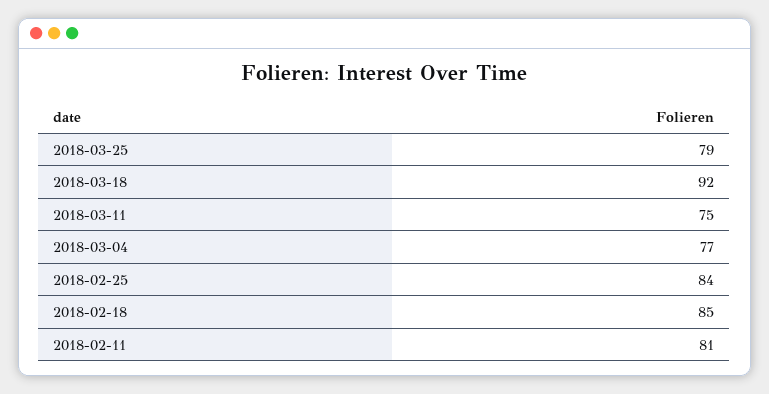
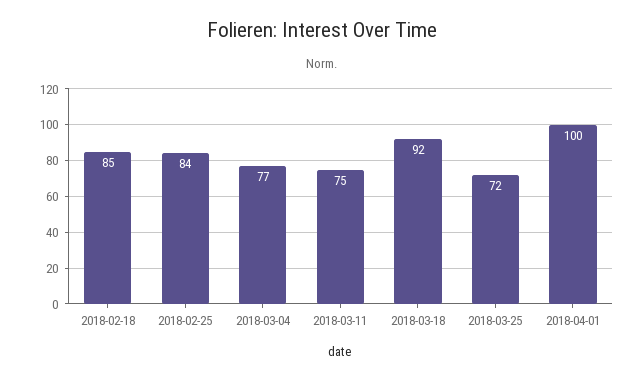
2018-03-25: 79 -> 72
2018-02-11: 81 -> none
2018-04-01: none -> 100

